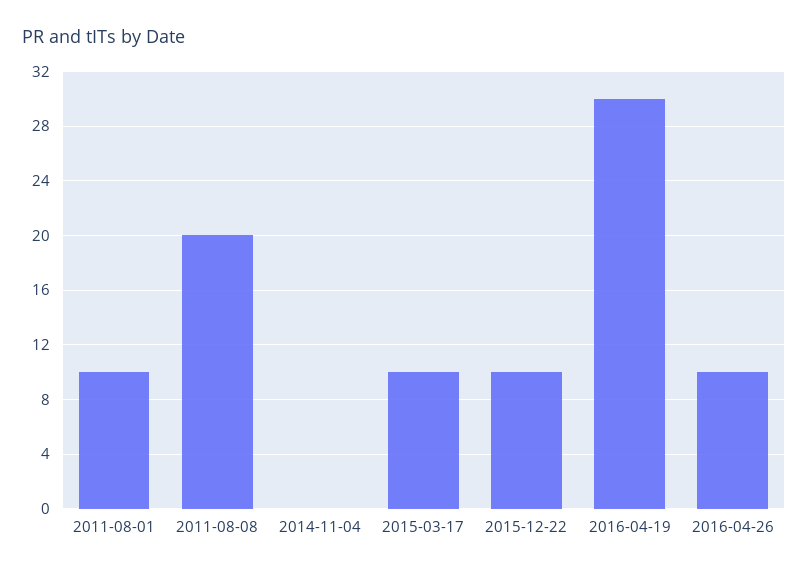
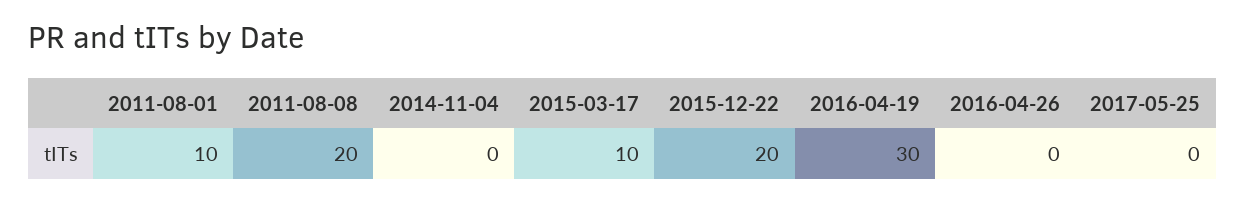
2015-12-22: 10 -> 20
2016-04-26: 10 -> 0
2017-05-25: none -> 0

